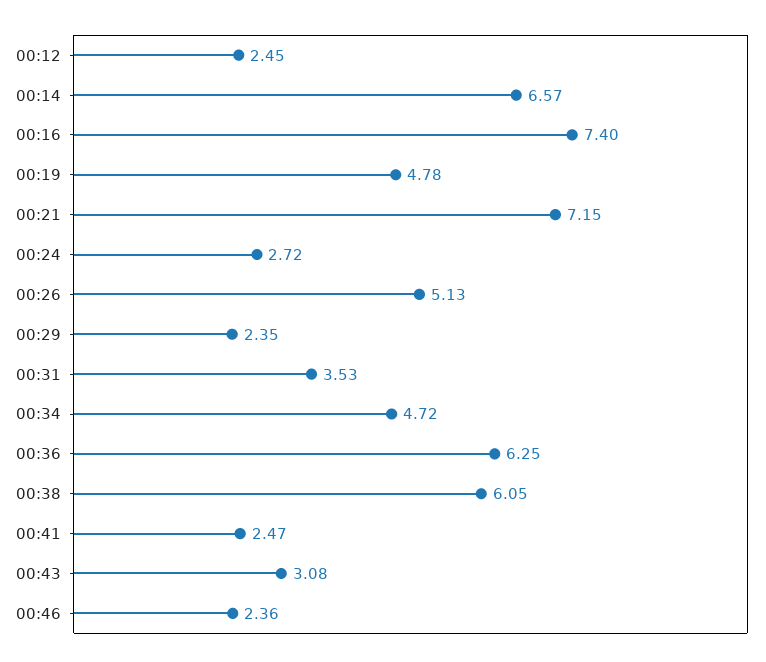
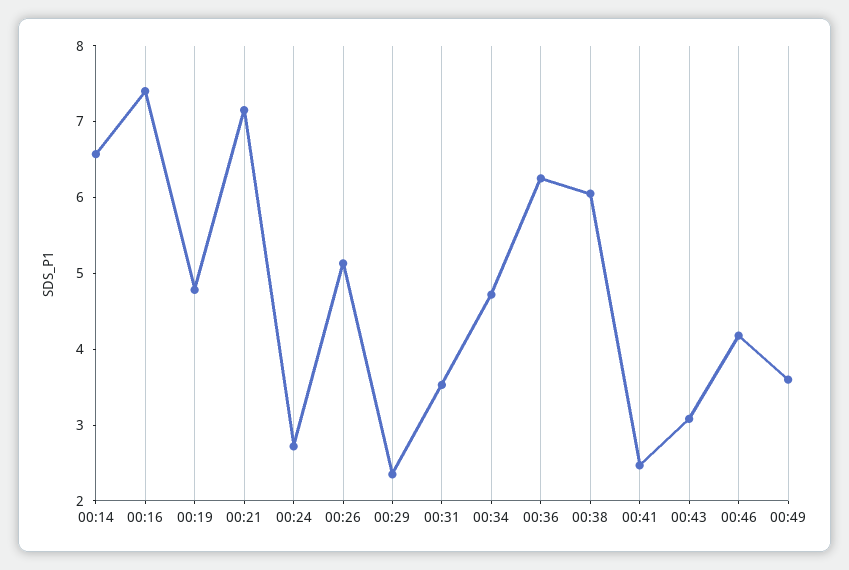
00:12: 2.45 -> none
00:46: 2.36 -> 4.2
00:49: none -> 3.6

